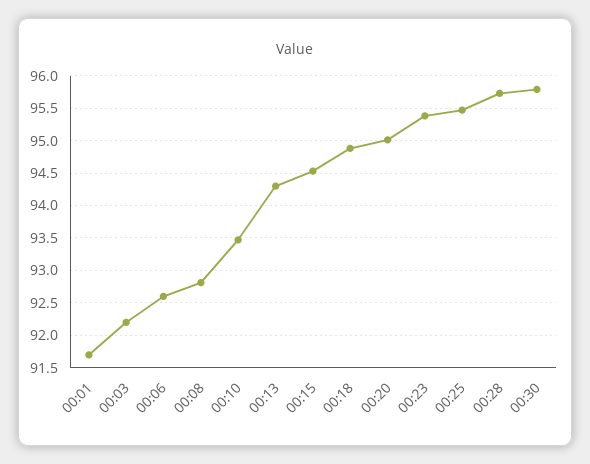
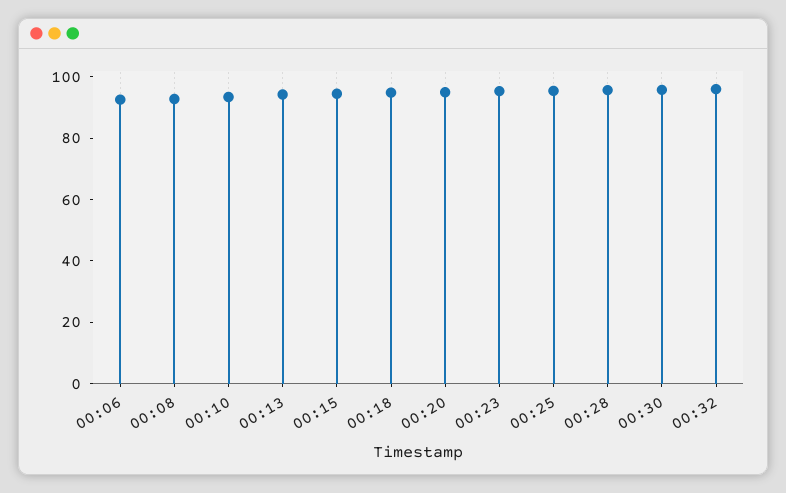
00:01: 91.7 -> none
00:03: 92.2 -> none
00:32: none -> 95

